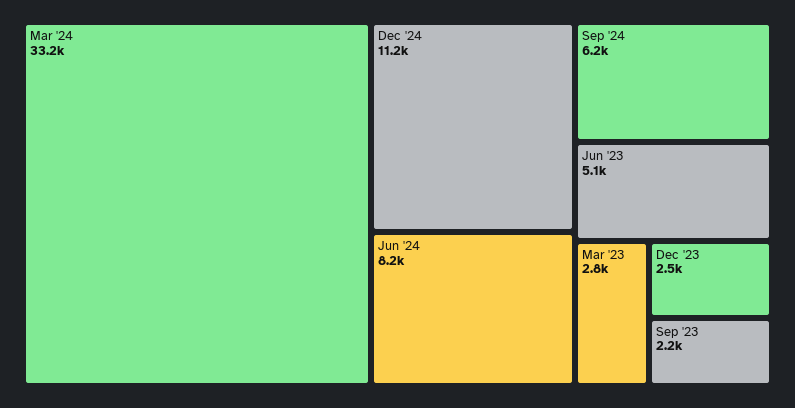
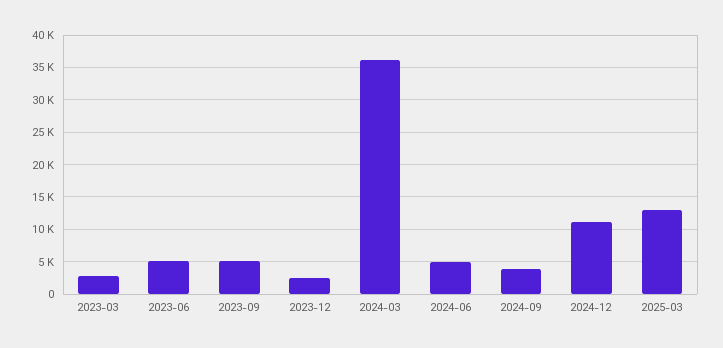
Mar '24: 33200 -> 36000
Jun '24: 8200 -> 5000
Sep '24: 6200 -> 4000
Sep '23: 2200 -> 5000
2025-03: none -> 13000

